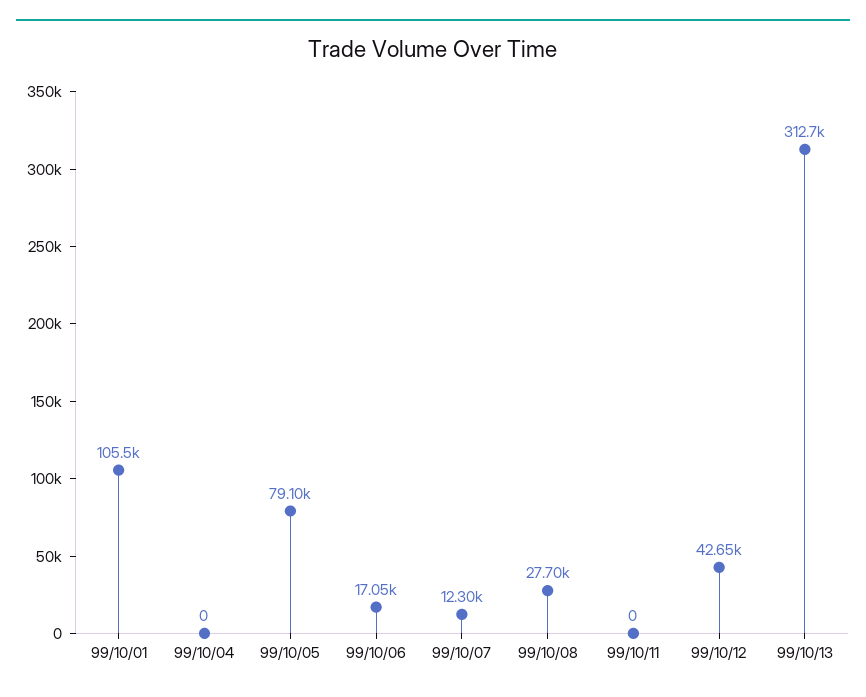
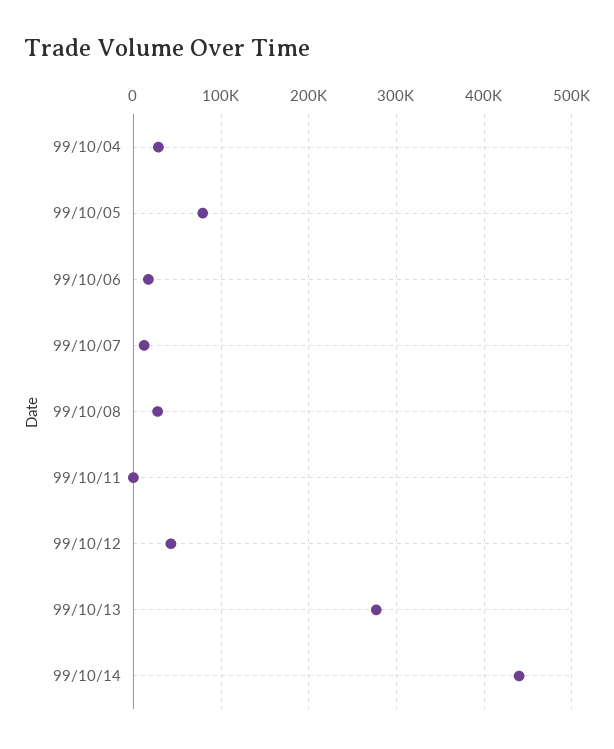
99/10/01: 105500 -> none
99/10/04: 0 -> 30000
99/10/13: 312700 -> 280000
99/10/14: none -> 440000

